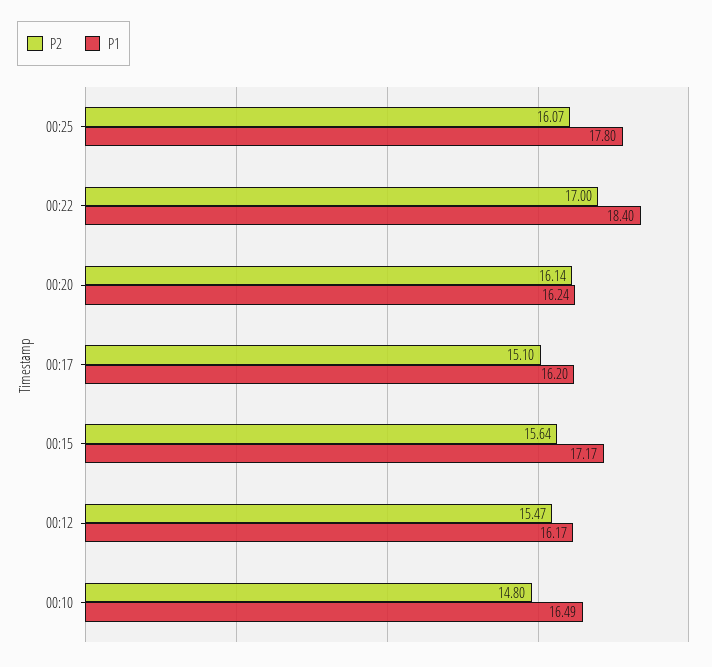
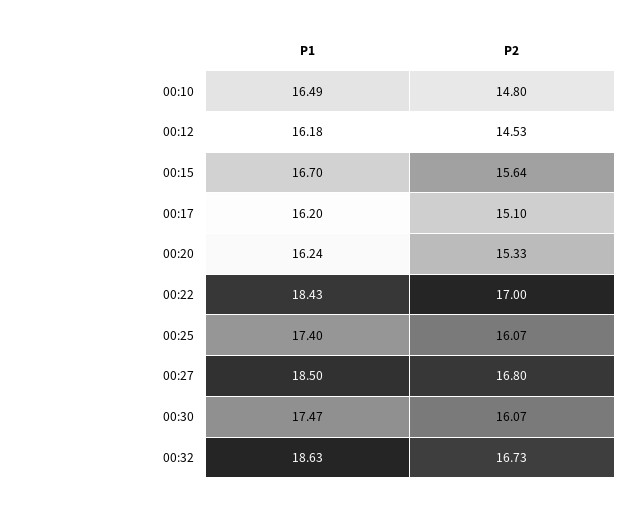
P1, 00:25: 17.8 -> 17.4
P1, 00:22: 18.4 -> 18.43
P2, 00:20: 16.14 -> 15.33
P1, 00:15: 17.17 -> 16.7
P2, 00:12: 15.47 -> 14.53
P1, 00:12: 16.17 -> 16.18
P1, 00:27: none -> 18.5
P2, 00:27: none -> 16.8
P1, 00:30: none -> 17.47
P2, 00:30: none -> 16.07
P1, 00:32: none -> 18.63
P2, 00:32: none -> 16.73

